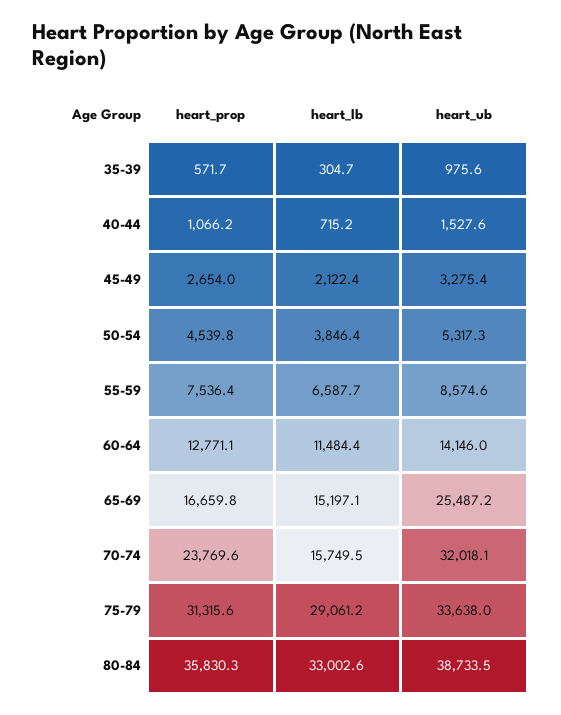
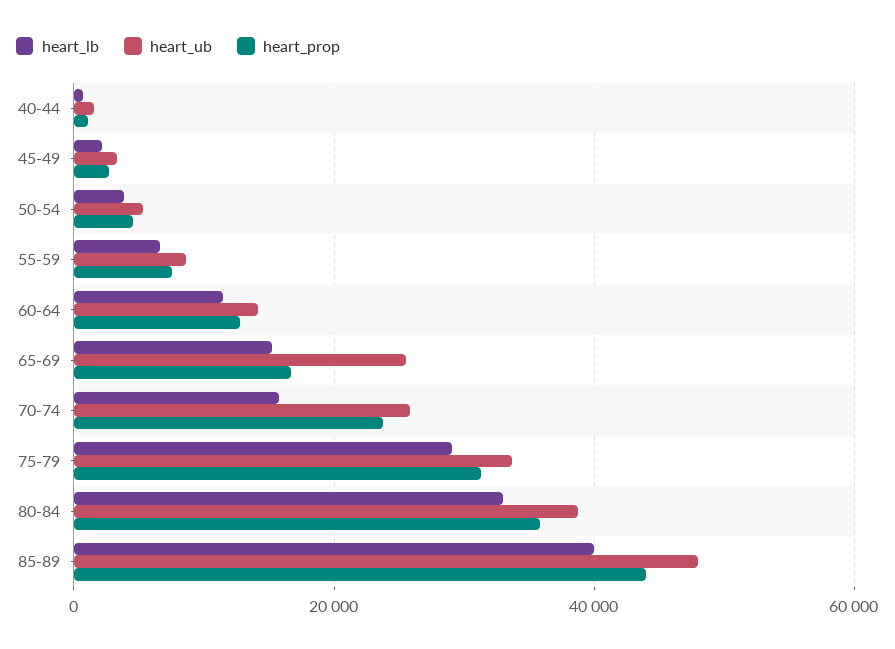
heart_prop, 35-39: 571.7 -> none
heart_lb, 35-39: 304.7 -> none
heart_ub, 35-39: 975.6 -> none
heart_ub, 70-74: 32018.1 -> 26000
heart_lb, 85-89: none -> 40000
heart_ub, 85-89: none -> 48000
heart_prop, 85-89: none -> 44000

